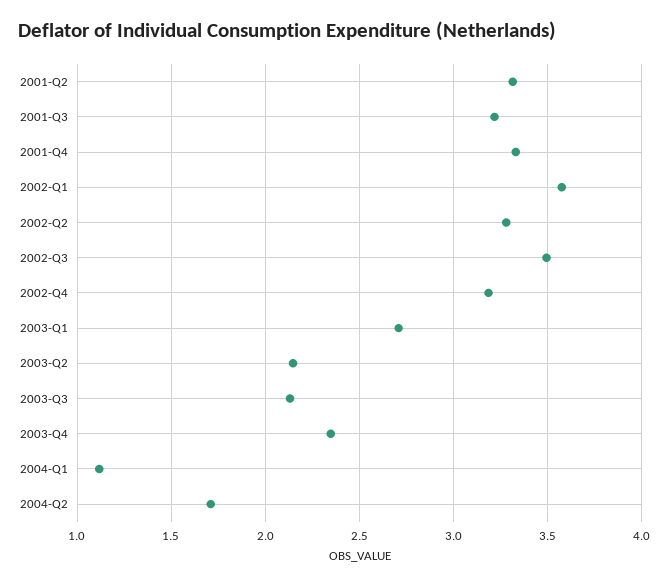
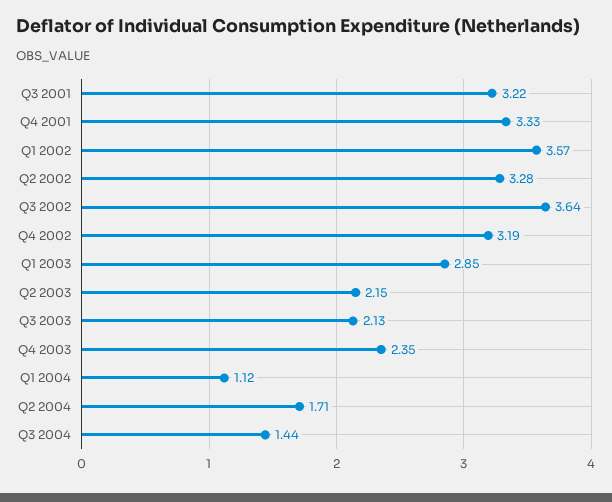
2001-Q2: 3.3 -> none
2002-Q3: 3.5 -> 3.64
2003-Q1: 2.7 -> 2.85
Q3 2004: none -> 1.44

